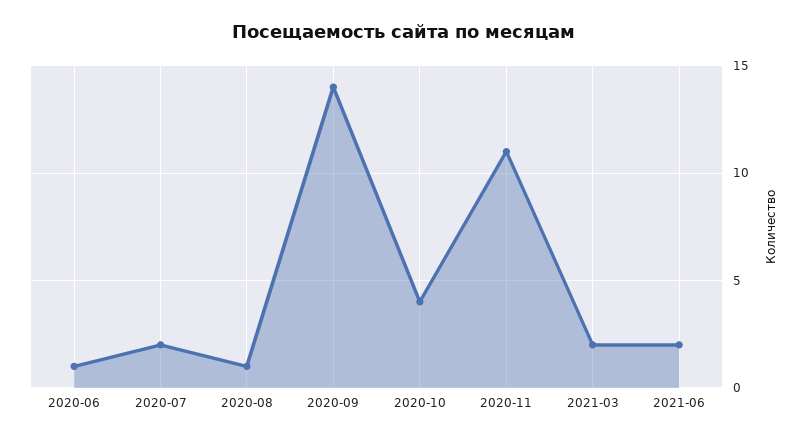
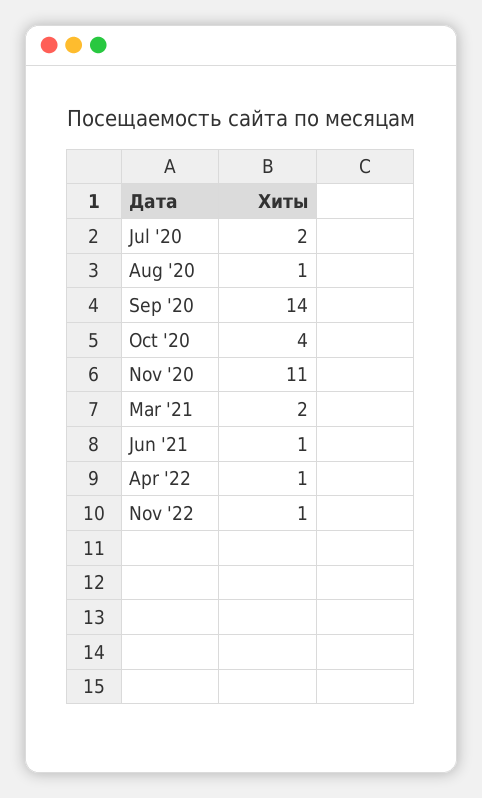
2020-06: 1 -> none
2021-06: 2 -> 1
Apr '22: none -> 1
Nov '22: none -> 1

